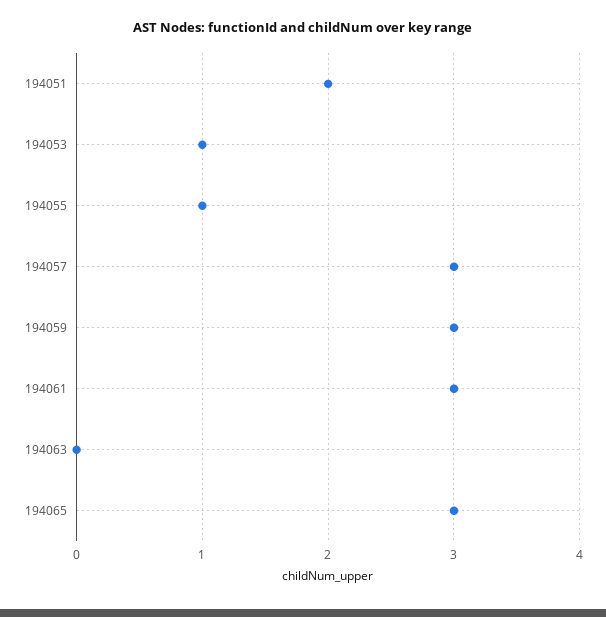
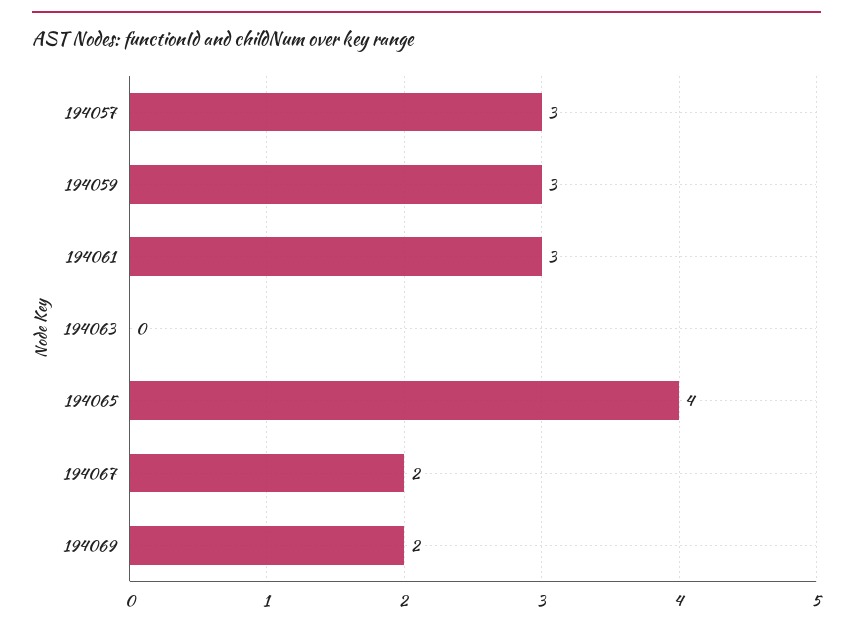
194051: 2 -> none
194053: 1 -> none
194055: 1 -> none
194065: 3 -> 4
194067: none -> 2
194069: none -> 2

